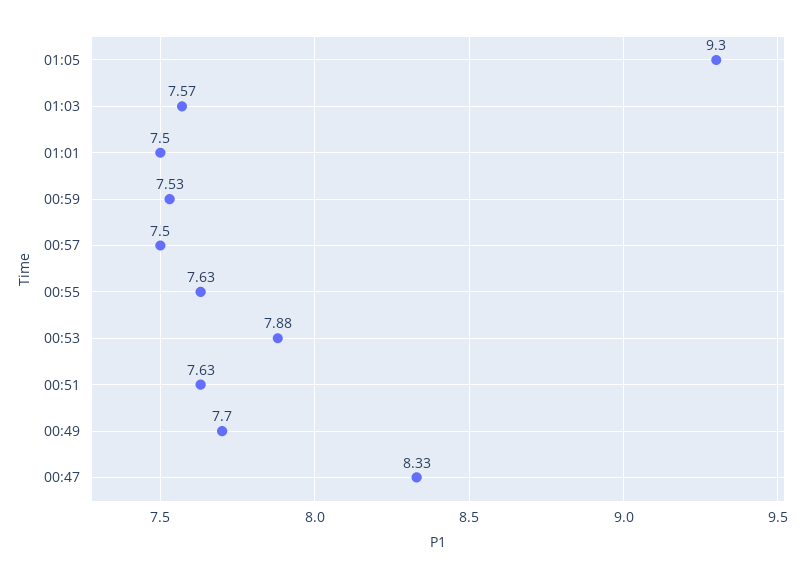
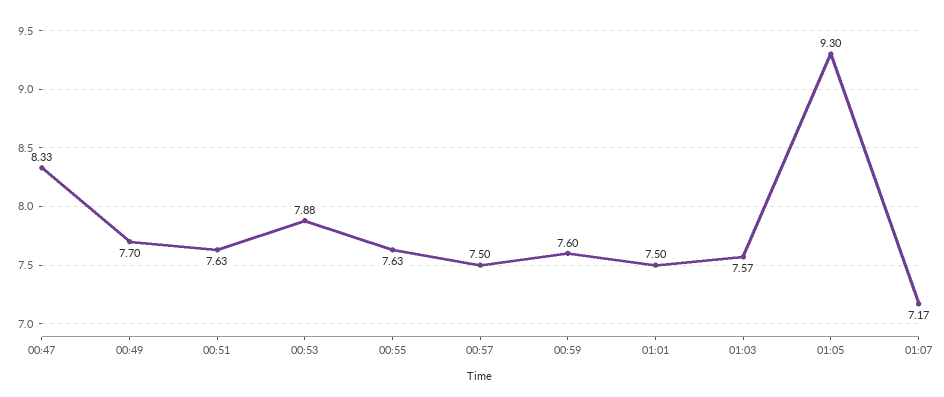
00:59: 7.53 -> 7.6
01:07: none -> 7.17

